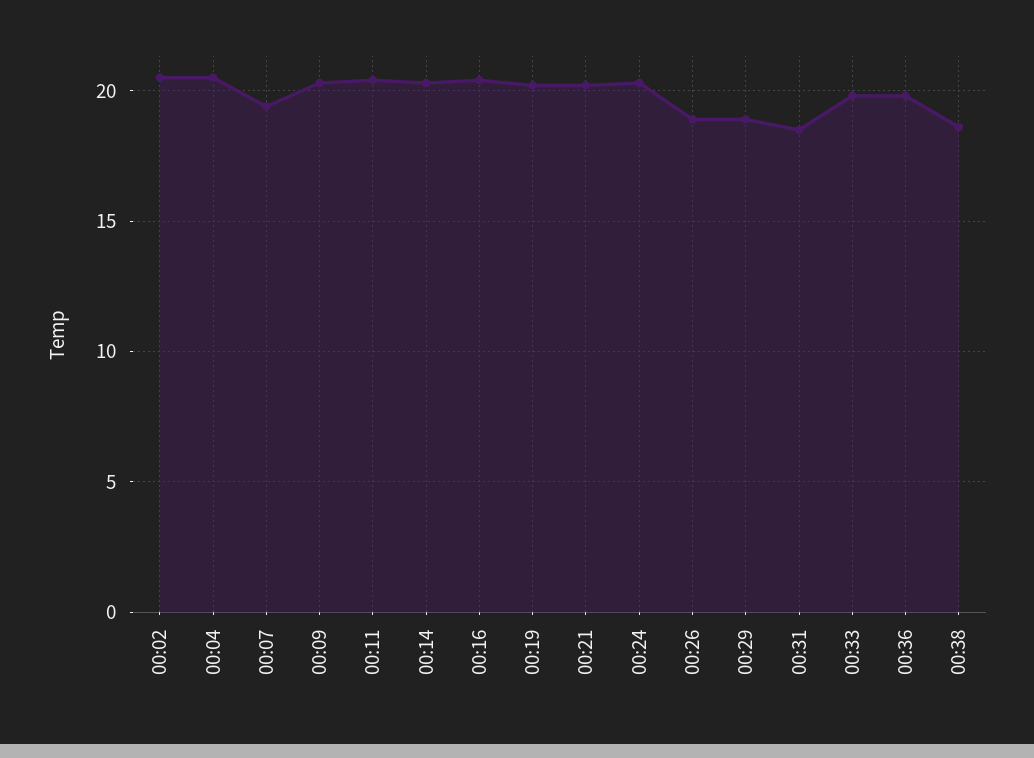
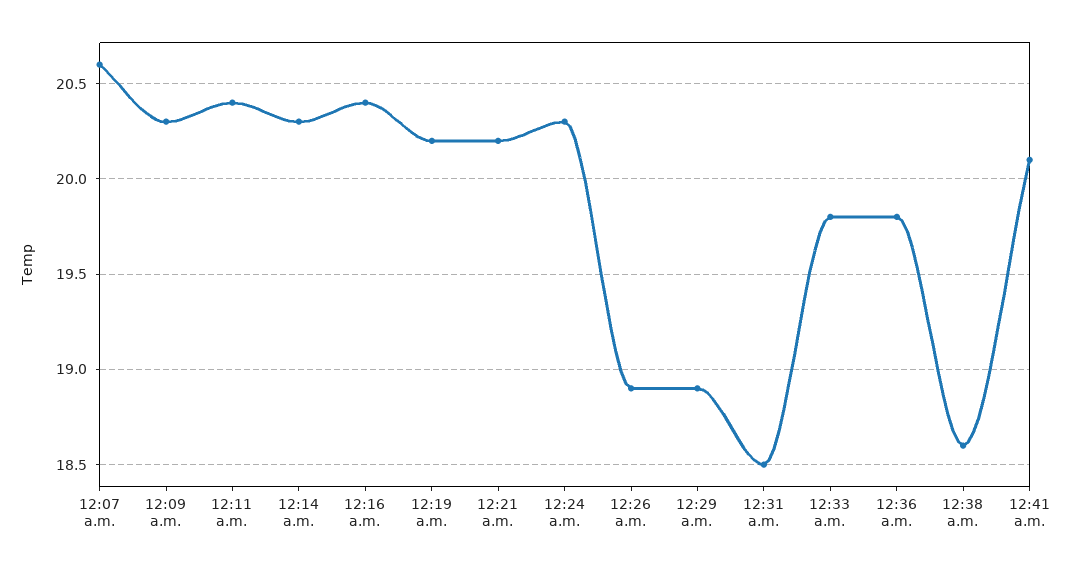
00:02: 20.5 -> none
00:04: 20.5 -> none
00:07: 19.5 -> 20.6
12:41 a.m.: none -> 20.1

